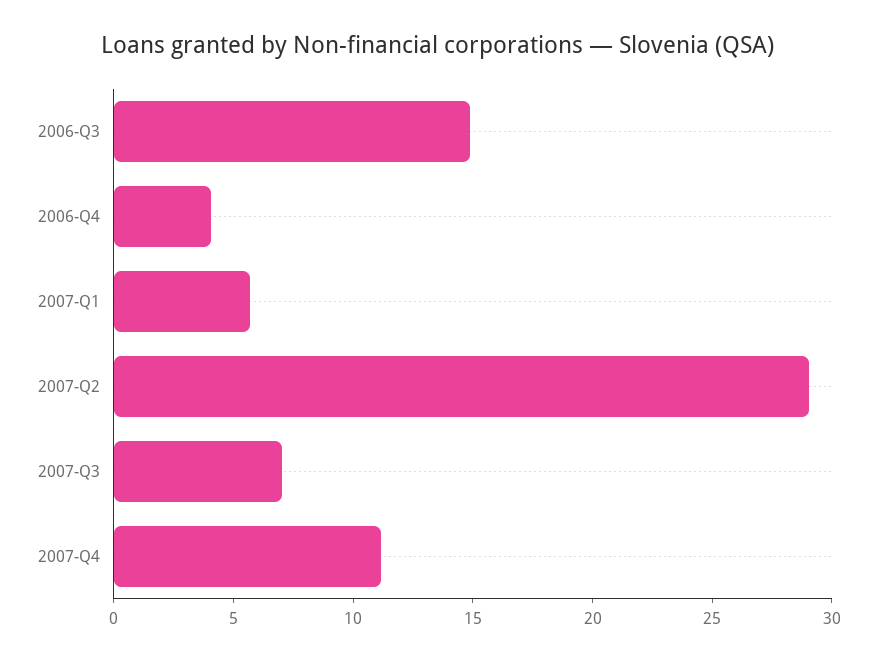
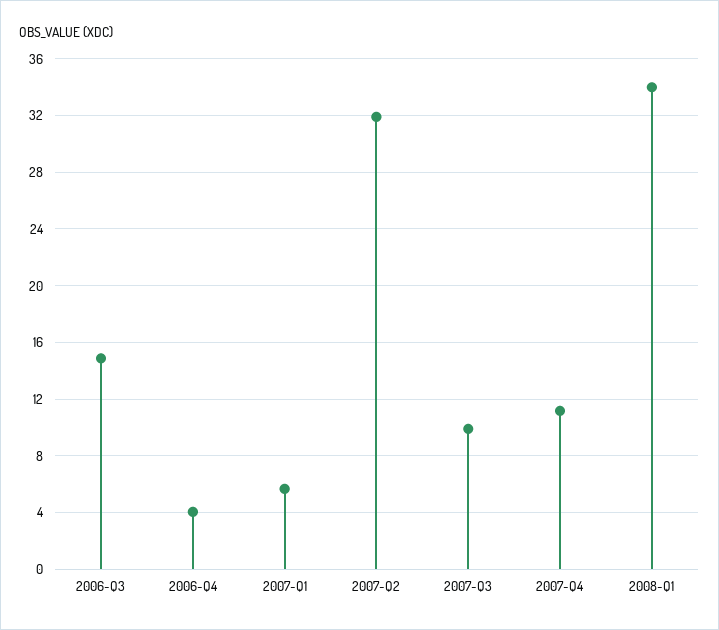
2007-Q2: 29 -> 32
2007-Q3: 7 -> 10
2008-Q1: none -> 34

